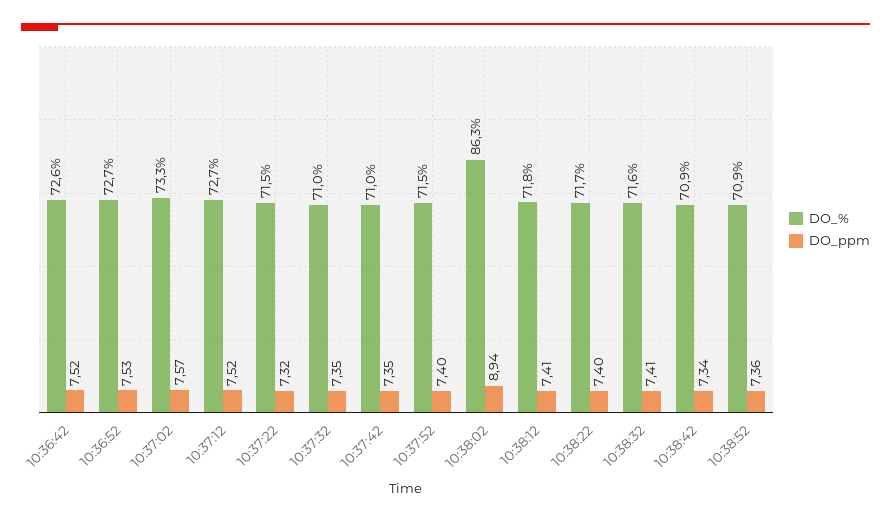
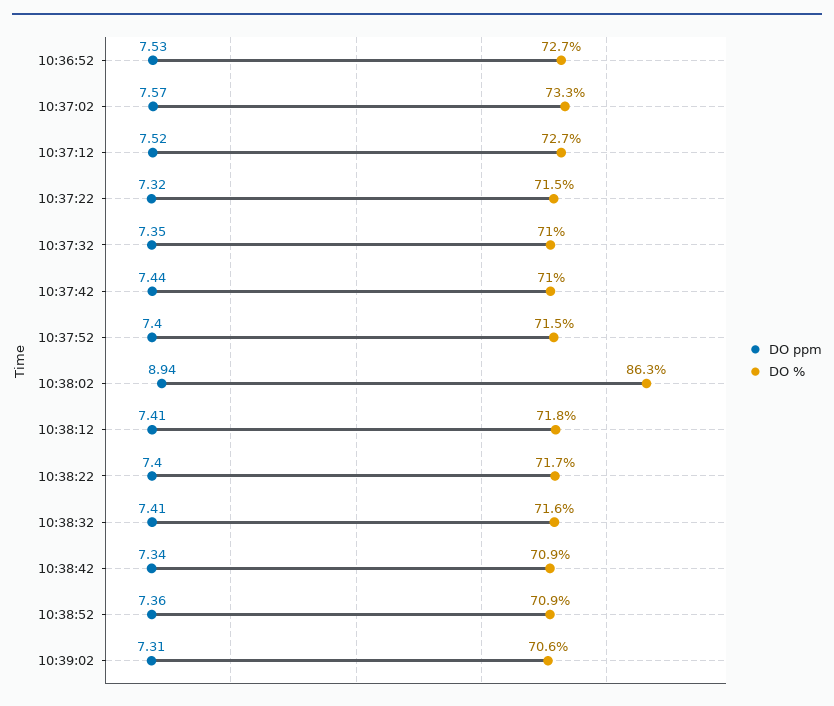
DO_%, 10:36:42: 72.6 -> none
DO_ppm, 10:36:42: 7.52 -> none
DO_ppm, 10:37:42: 7.35 -> 7.44
DO_ppm, 10:39:02: none -> 7.31
DO_%, 10:39:02: none -> 70.6

